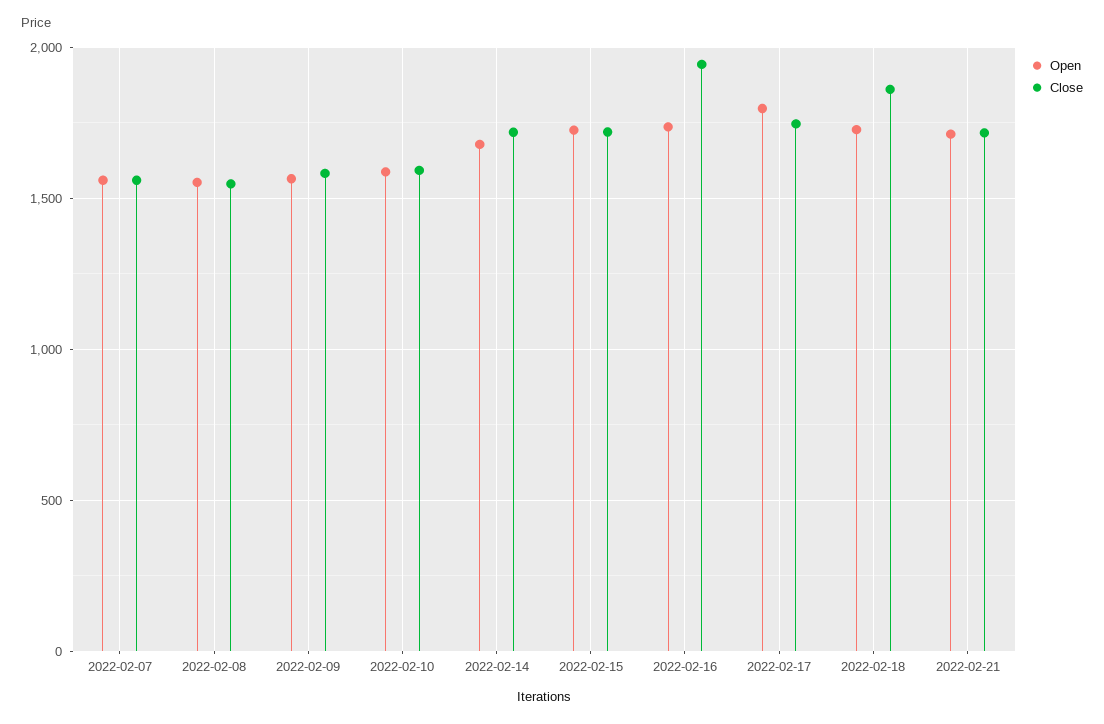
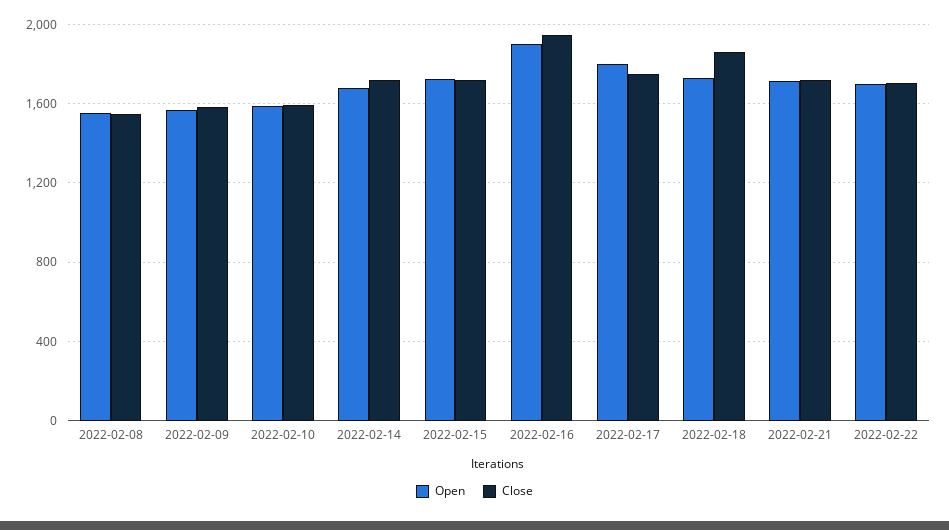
Open, 2022-02-07: 1550 -> none
Close, 2022-02-07: 1550 -> none
Open, 2022-02-16: 1750 -> 1900
Open, 2022-02-22: none -> 1700
Close, 2022-02-22: none -> 1700

